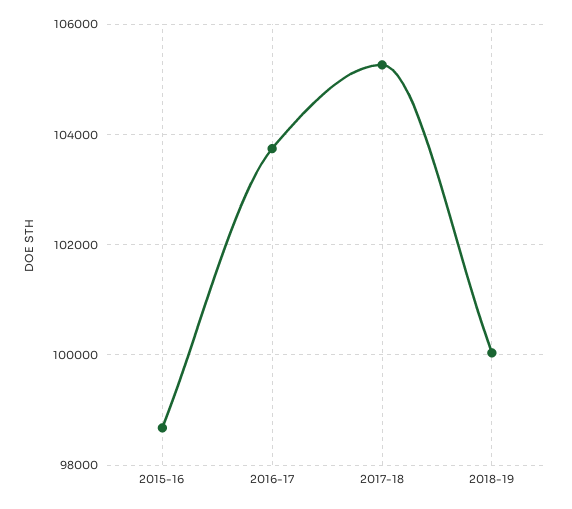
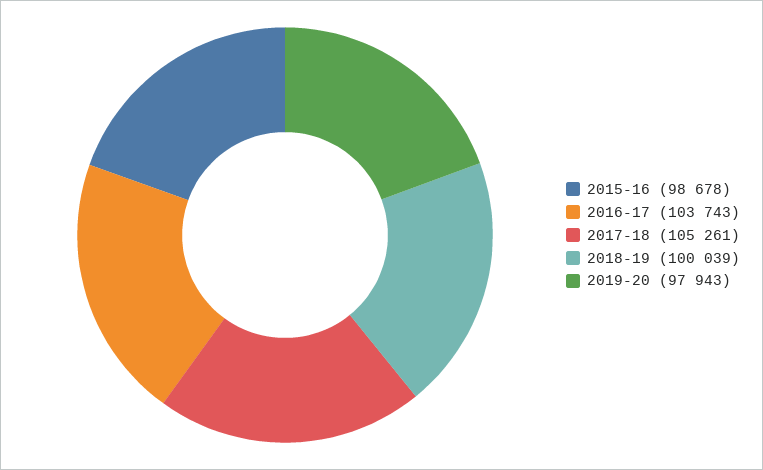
2019-20: none -> 97943

